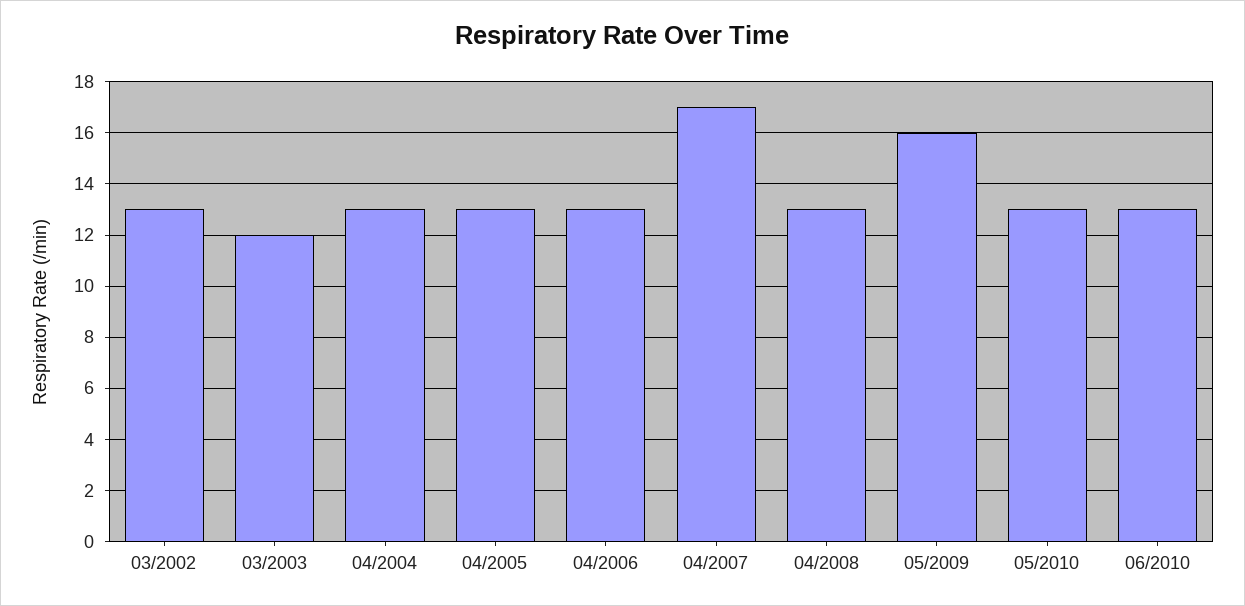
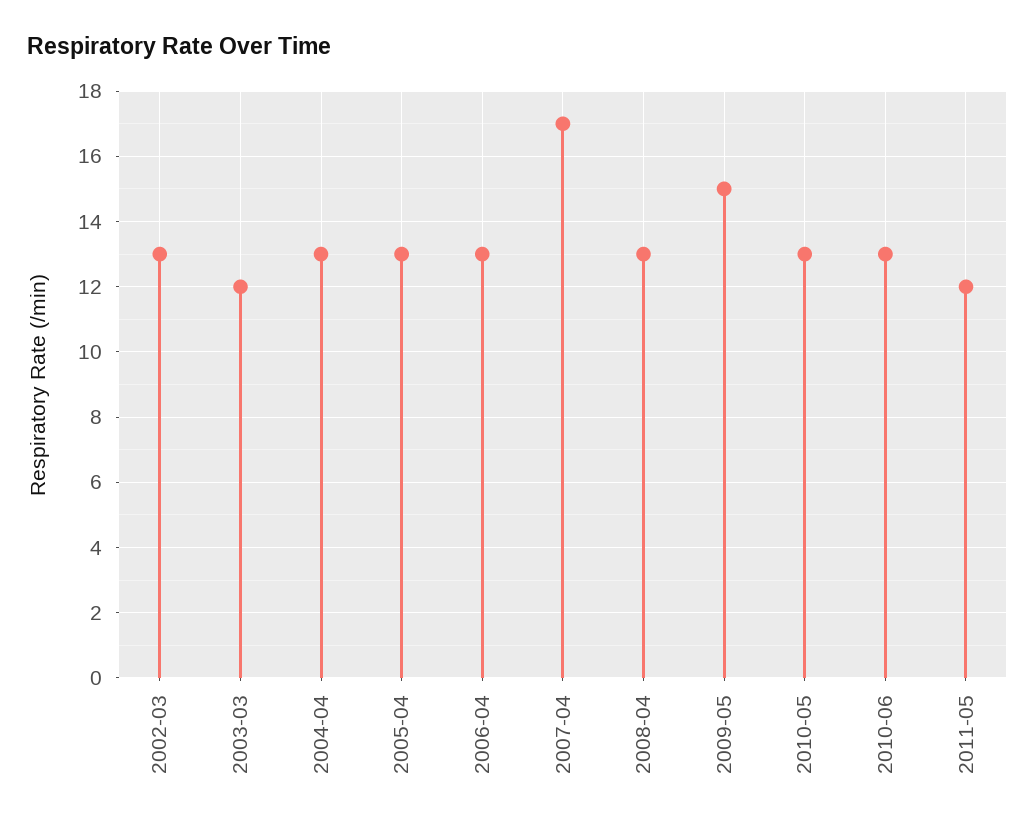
05/2009: 16 -> 15
2011-05: none -> 12

